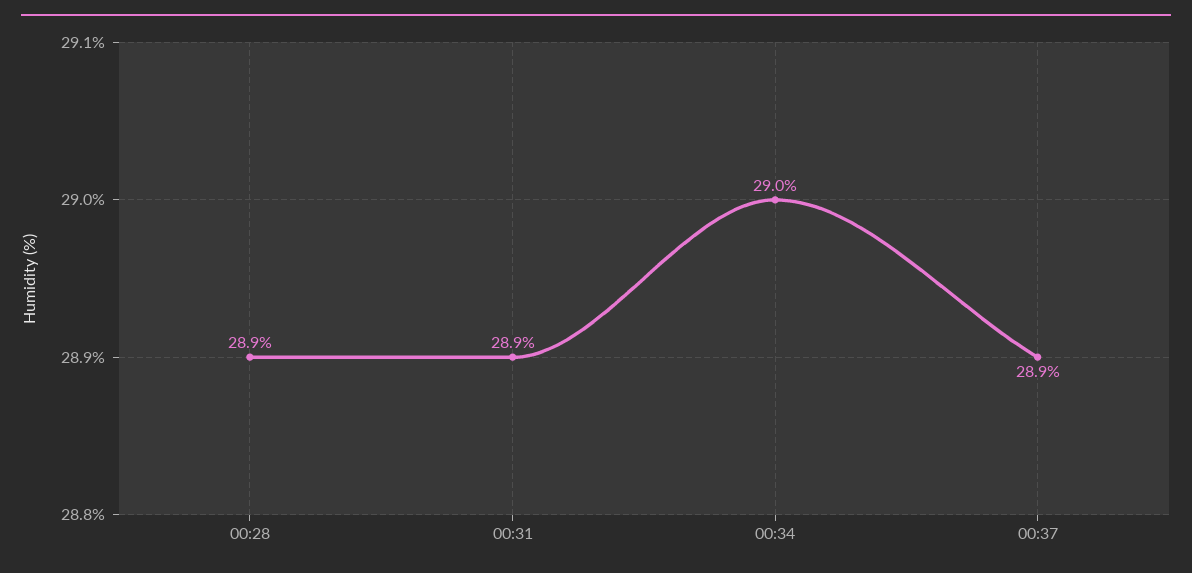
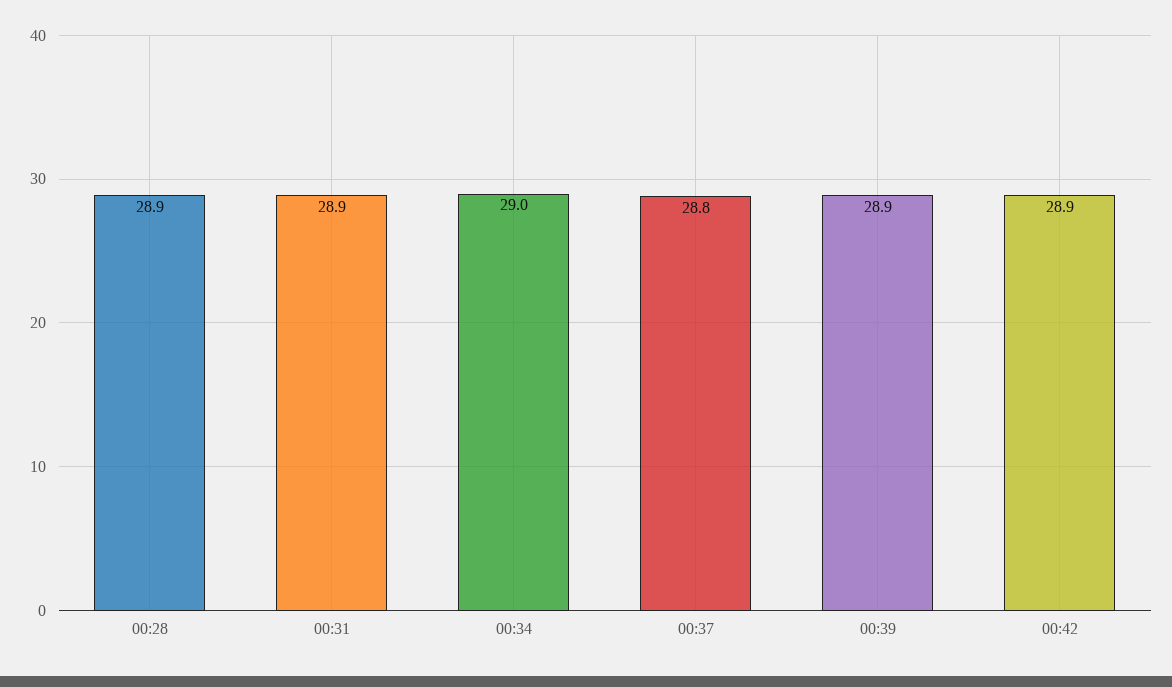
00:37: 28.9 -> 28.8
00:39: none -> 28.9
00:42: none -> 28.9

